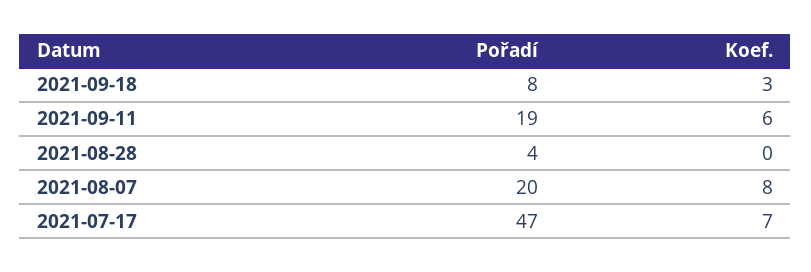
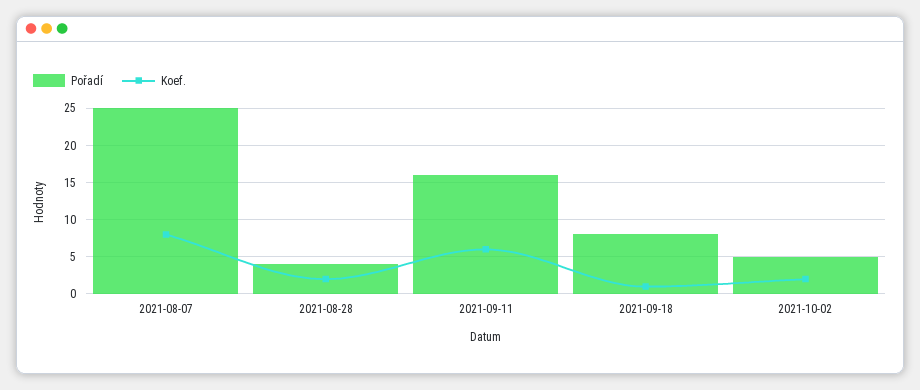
Koef., 2021-09-18: 3 -> 1
Pořadí, 2021-09-11: 19 -> 16
Koef., 2021-08-28: 0 -> 2
Pořadí, 2021-08-07: 20 -> 25
Pořadí, 2021-07-17: 47 -> none
Koef., 2021-07-17: 7 -> none
Pořadí, 2021-10-02: none -> 5
Koef., 2021-10-02: none -> 2

